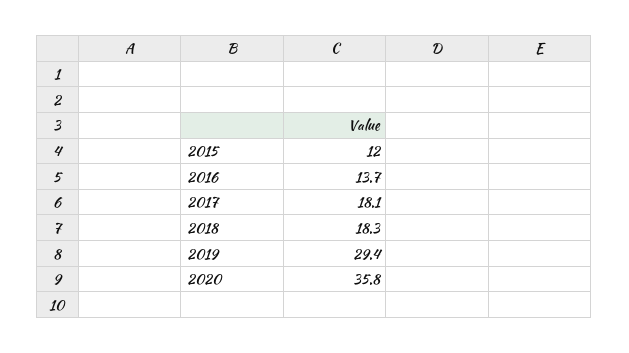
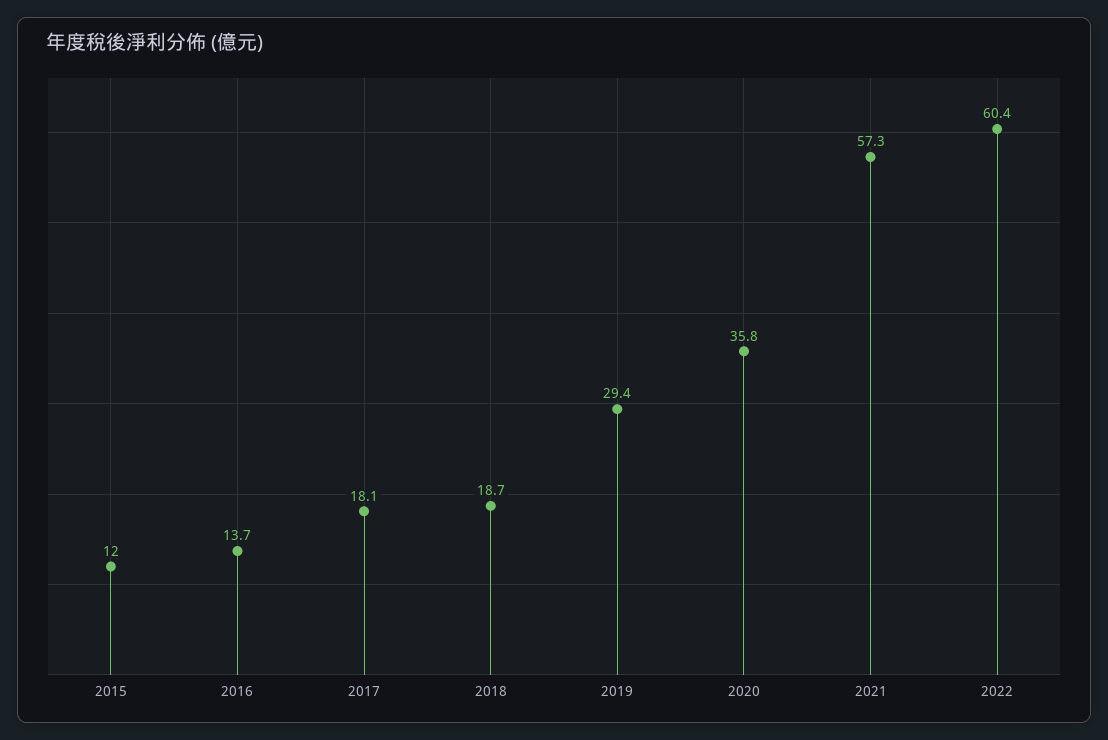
2018: 18.3 -> 18.7
2021: none -> 57.3
2022: none -> 60.4

